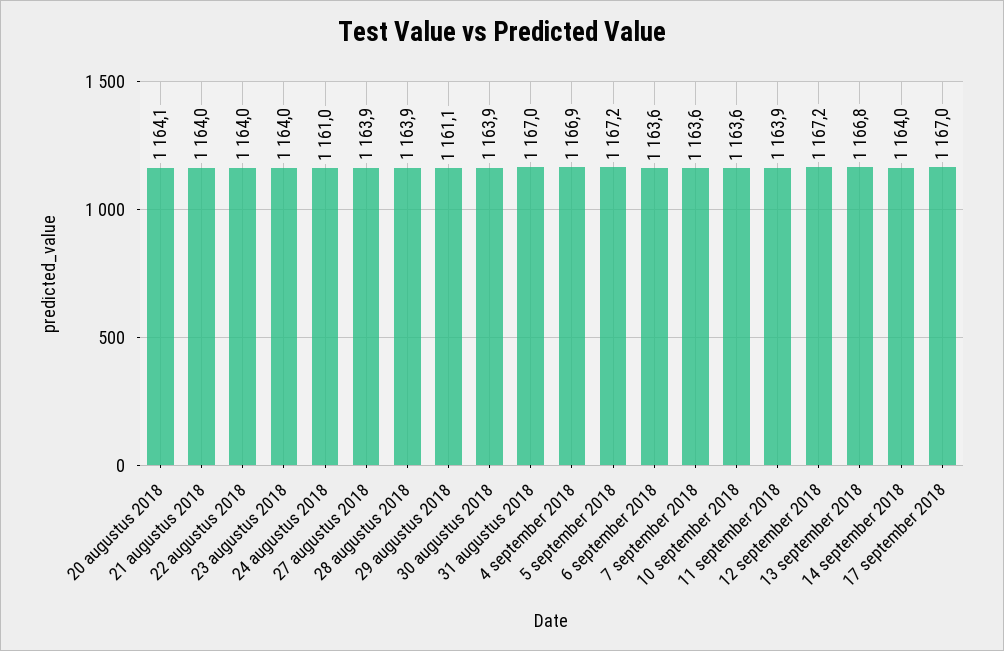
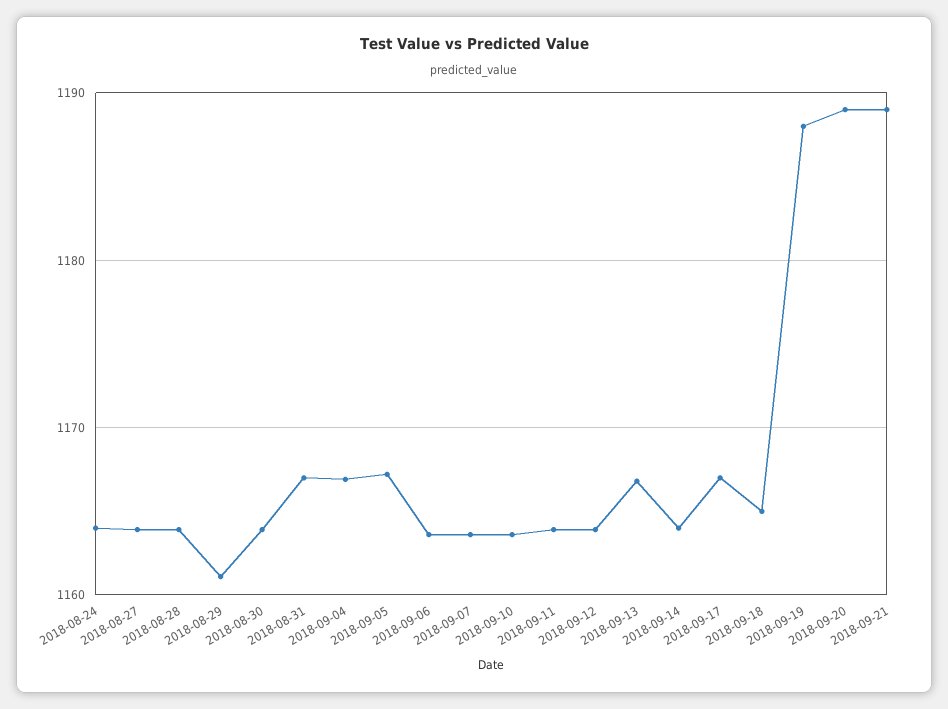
20 augustus 2018: 1164.1 -> none
21 augustus 2018: 1164 -> none
22 augustus 2018: 1164 -> none
23 augustus 2018: 1164 -> none
24 augustus 2018: 1161 -> 1164
12 september 2018: 1167.2 -> 1164
2018-09-18: none -> 1165
2018-09-19: none -> 1188
2018-09-20: none -> 1189
2018-09-21: none -> 1189

